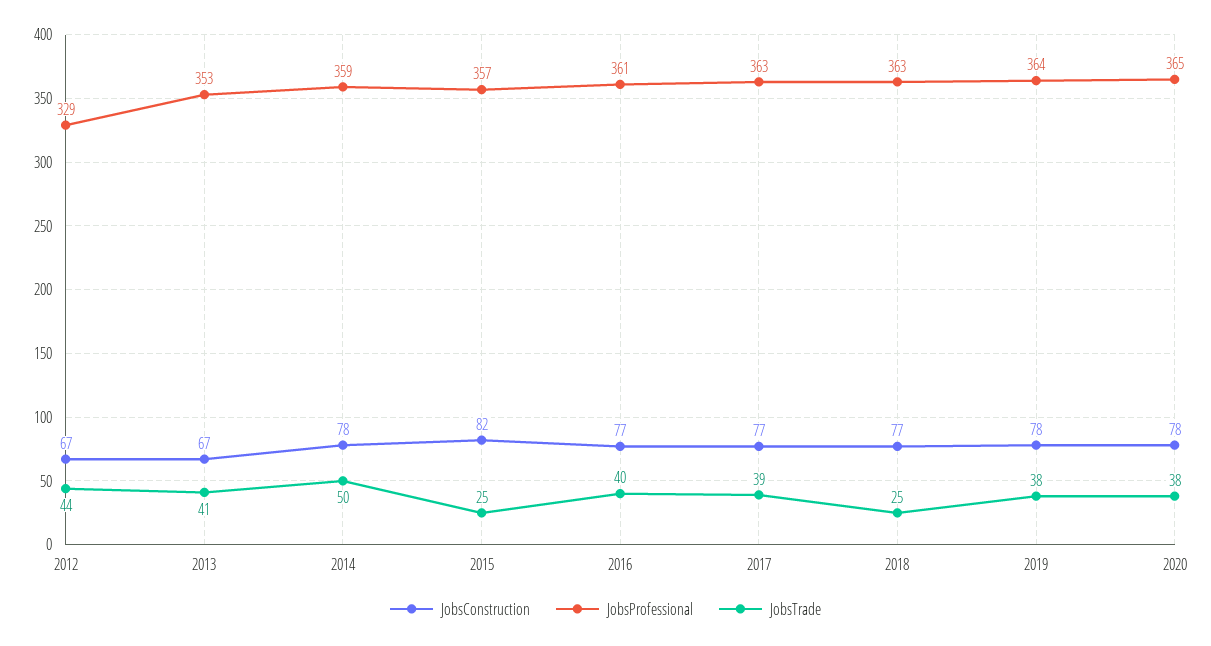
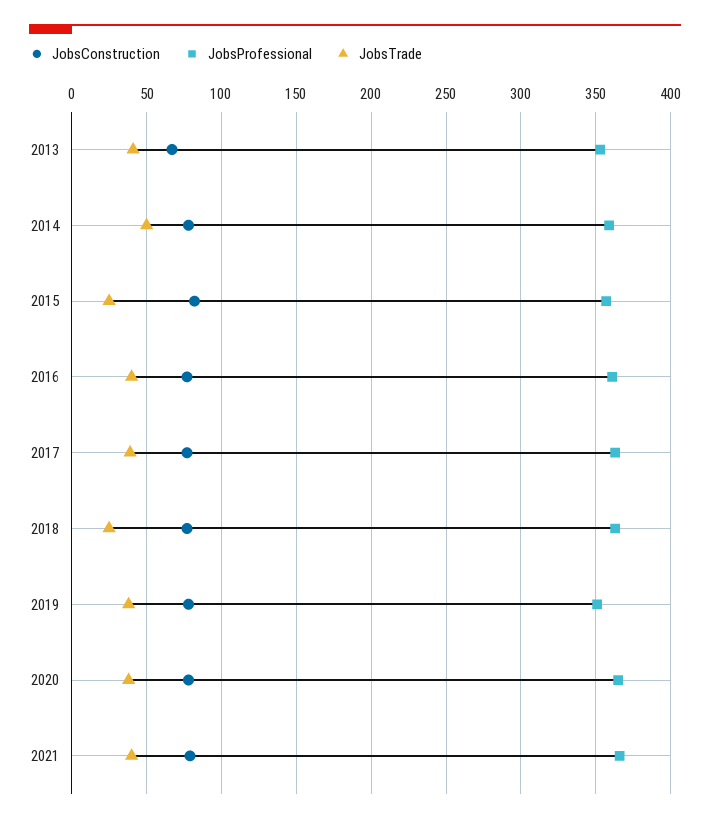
JobsConstruction, 2012: 67 -> none
JobsProfessional, 2012: 329 -> none
JobsTrade, 2012: 44 -> none
JobsProfessional, 2019: 364 -> 350
JobsConstruction, 2021: none -> 80
JobsProfessional, 2021: none -> 365
JobsTrade, 2021: none -> 40

